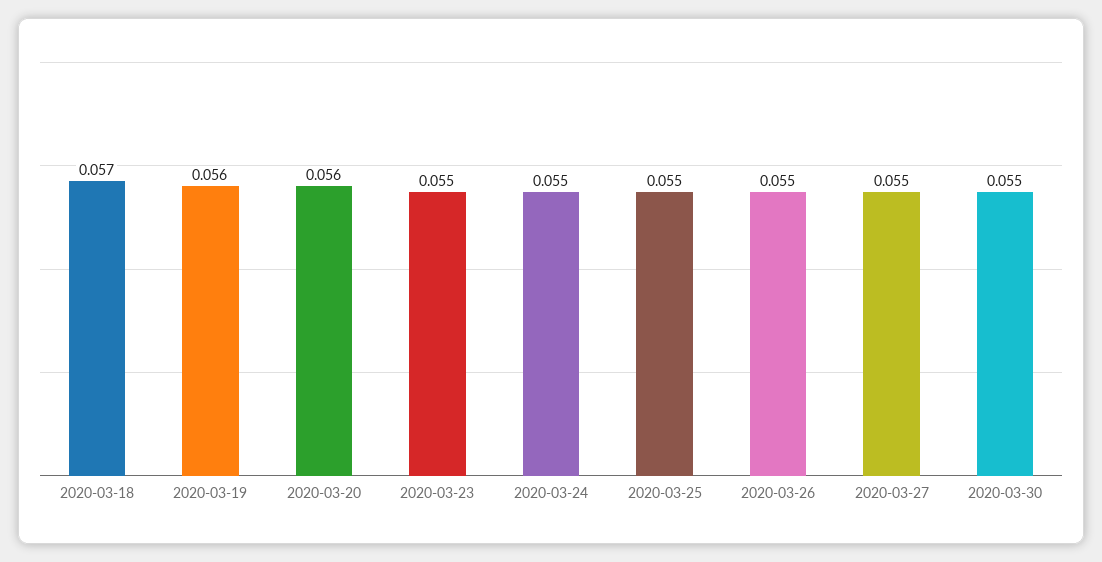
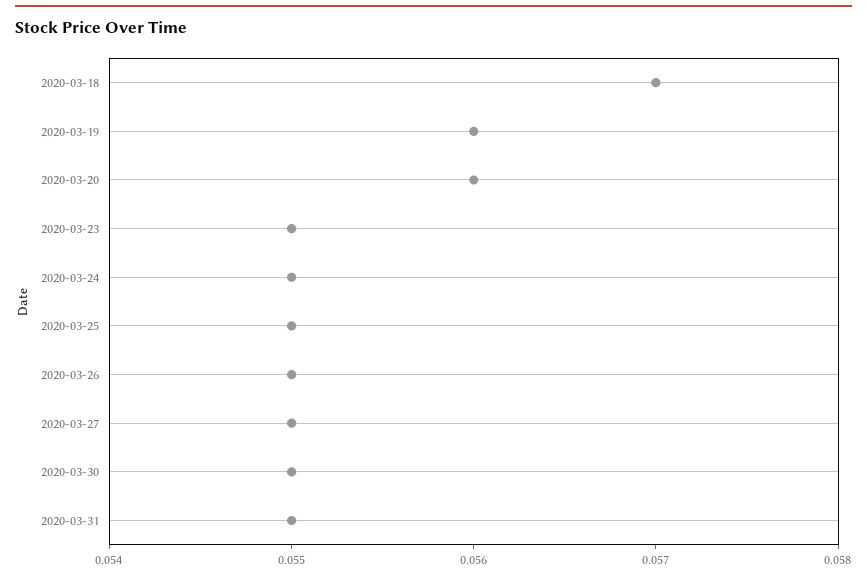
2020-03-31: none -> 0.055

